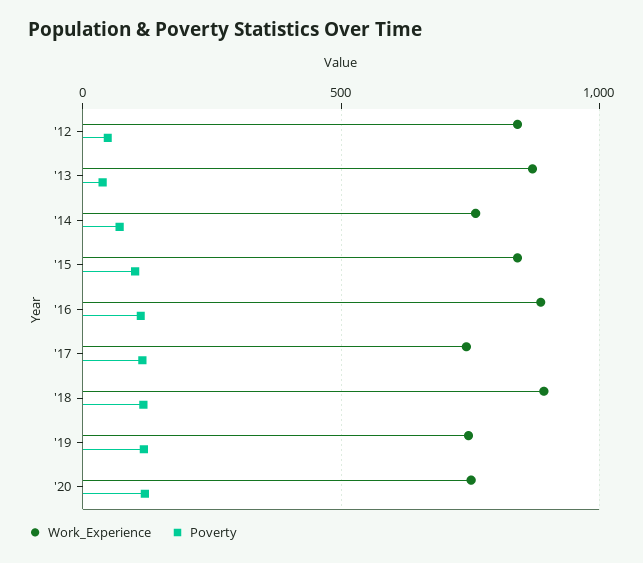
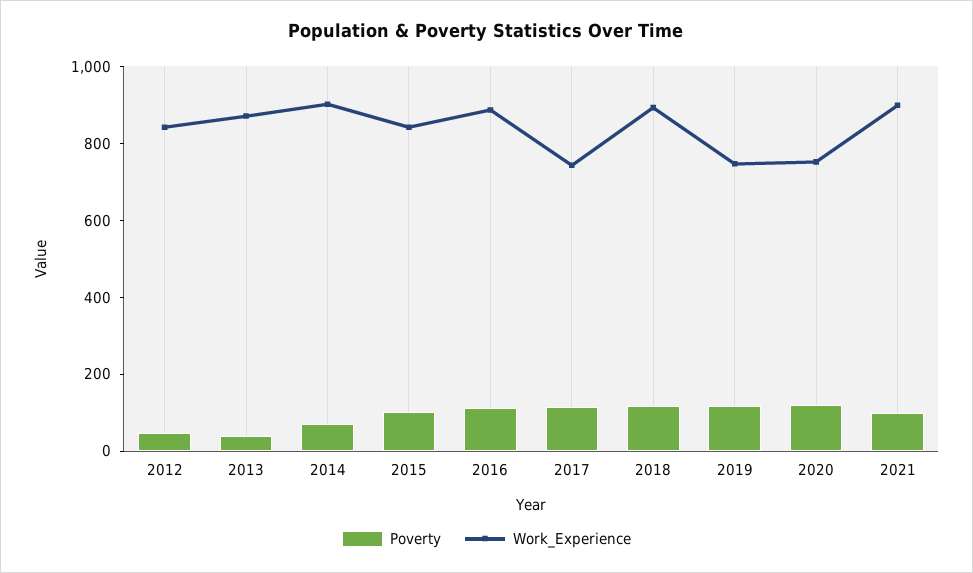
Work_Experience, '14: 750 -> 900
Poverty, 2021: none -> 100
Work_Experience, 2021: none -> 900

